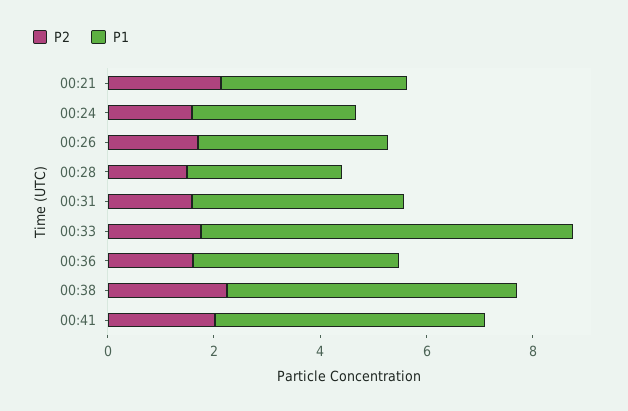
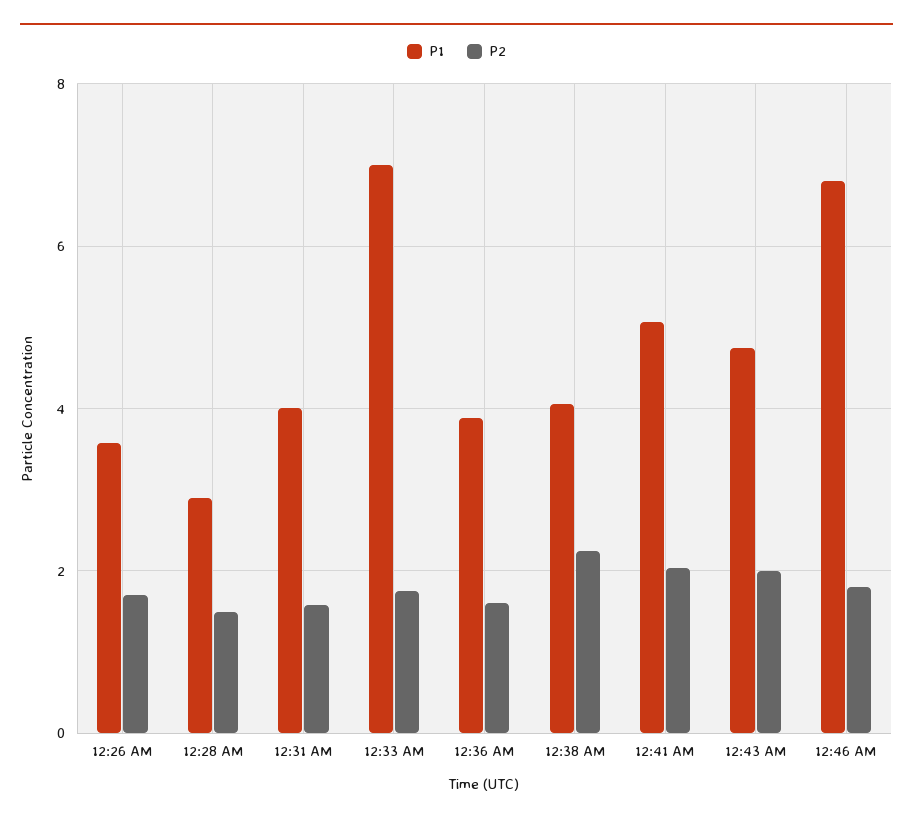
P2, 00:21: 2 -> none
P1, 00:21: 3.5 -> none
P2, 00:24: 1.5 -> none
P1, 00:24: 3 -> none
P1, 00:38: 5.5 -> 4
P1, 12:43 AM: none -> 4.8
P2, 12:43 AM: none -> 2
P1, 12:46 AM: none -> 6.8
P2, 12:46 AM: none -> 1.8

